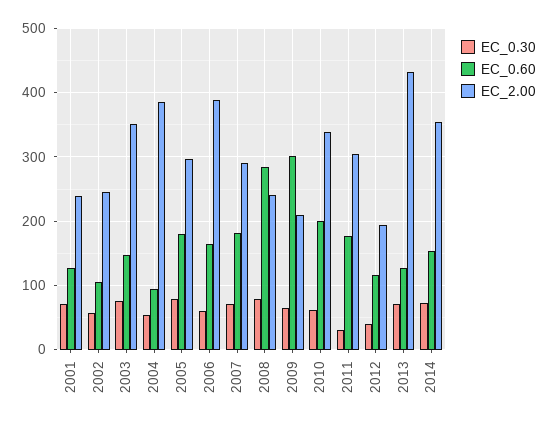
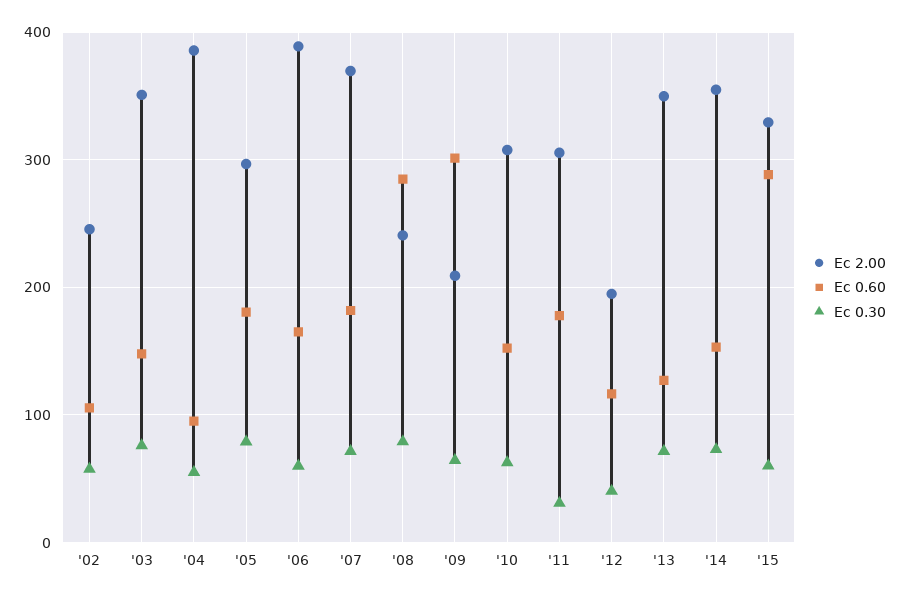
EC_0.30, 2001: 70 -> none
EC_0.60, 2001: 130 -> none
EC_2.00, 2001: 240 -> none
EC_2.00, 2007: 290 -> 370
EC_0.60, 2010: 200 -> 150
EC_2.00, 2010: 340 -> 310
EC_2.00, 2013: 430 -> 350
EC_2.00, '15: none -> 330
EC_0.60, '15: none -> 290
EC_0.30, '15: none -> 60

